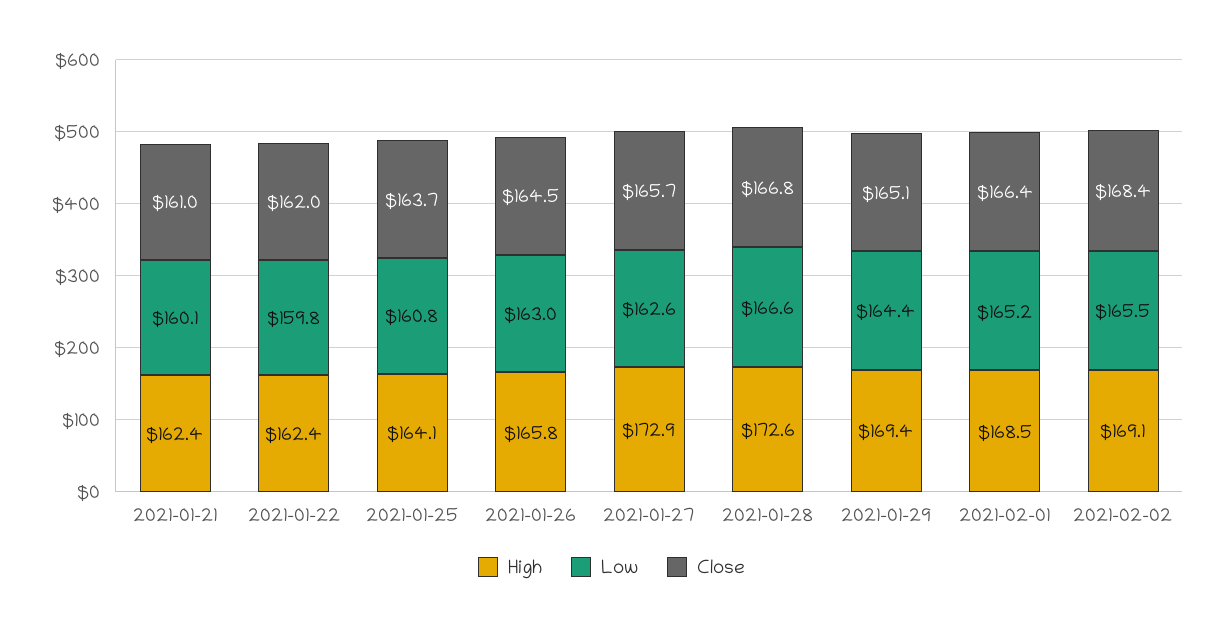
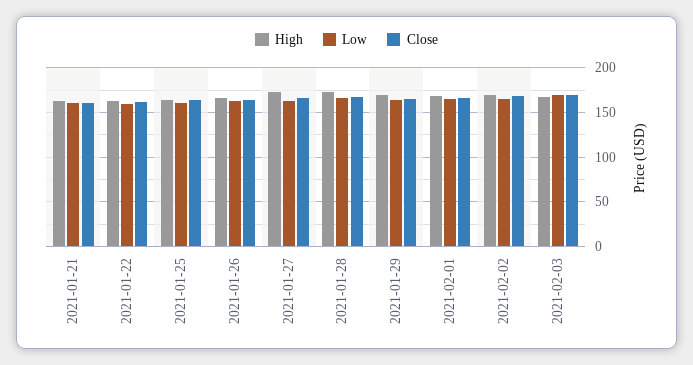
High, 2021-02-03: none -> 170
Low, 2021-02-03: none -> 170
Close, 2021-02-03: none -> 170

